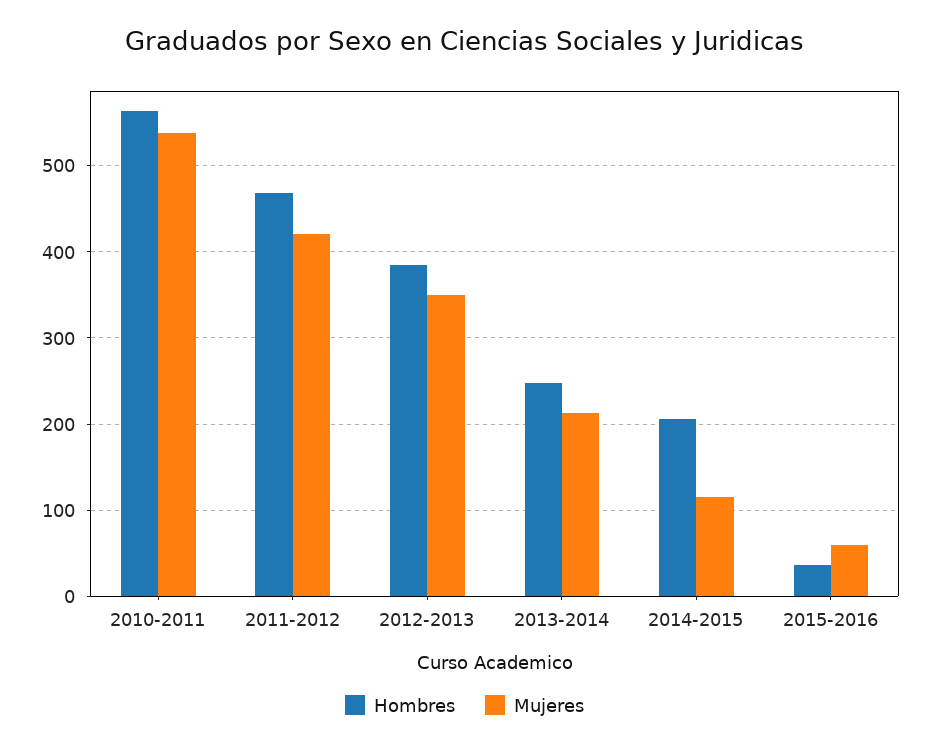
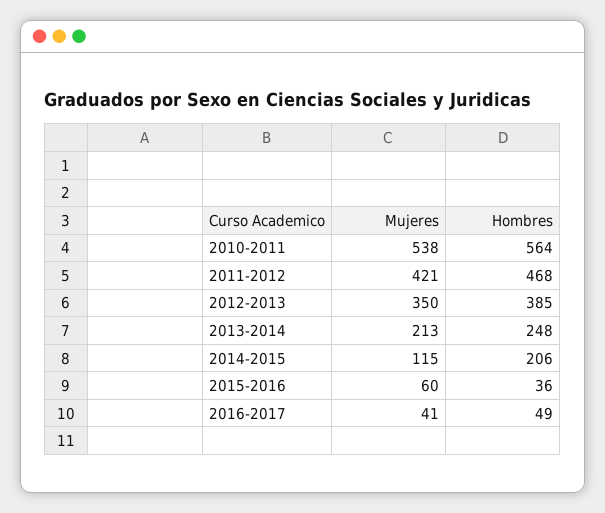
Mujeres, 2016-2017: none -> 41
Hombres, 2016-2017: none -> 49

